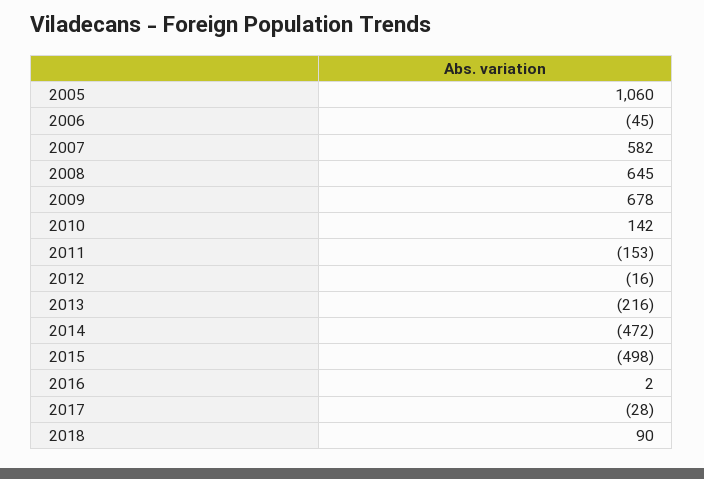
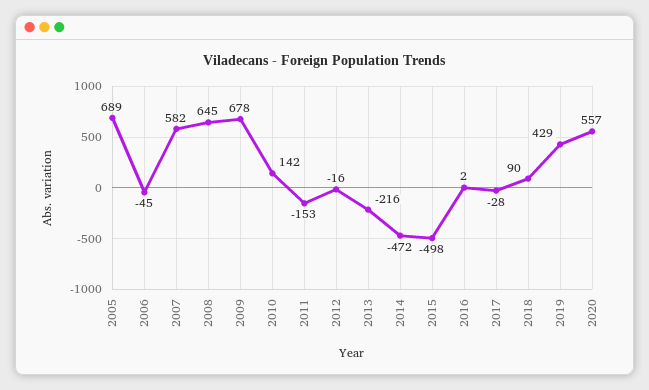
2005: 1060 -> 689
2019: none -> 429
2020: none -> 557

